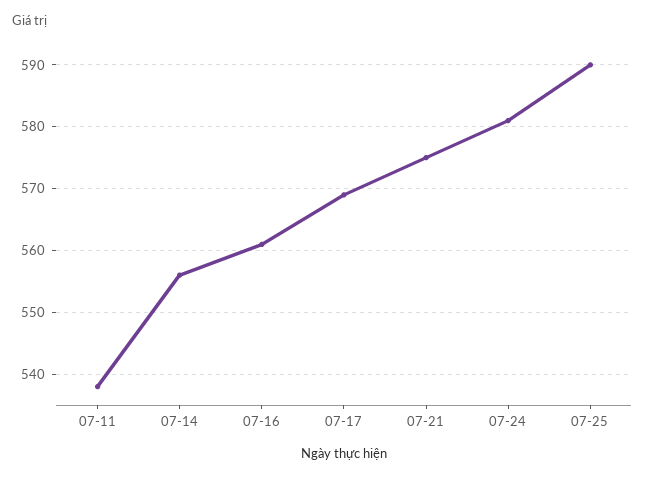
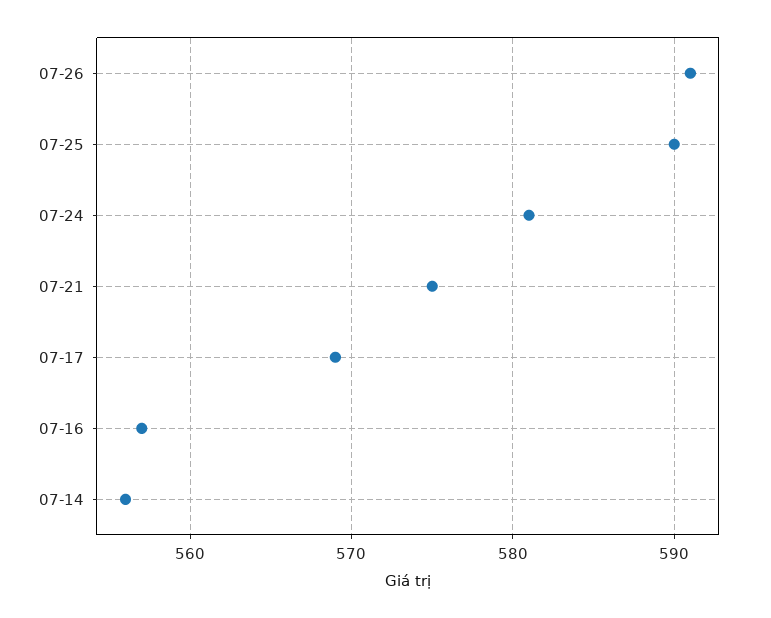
07-11: 538 -> none
07-16: 561 -> 557
07-26: none -> 591

